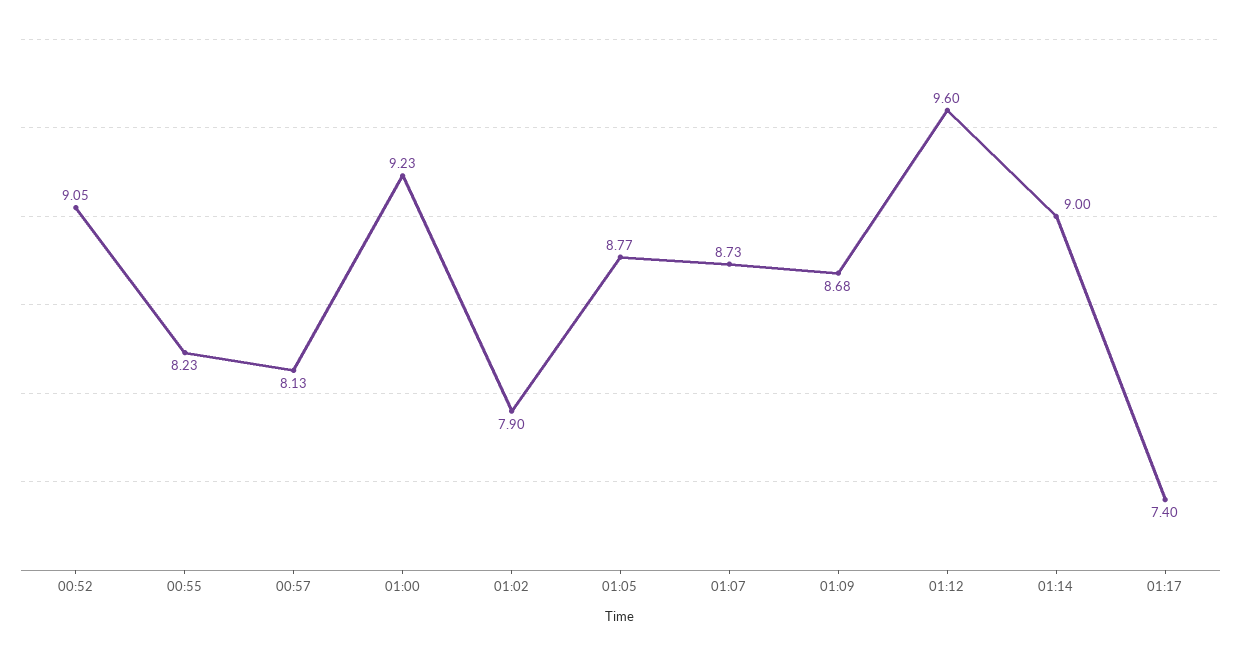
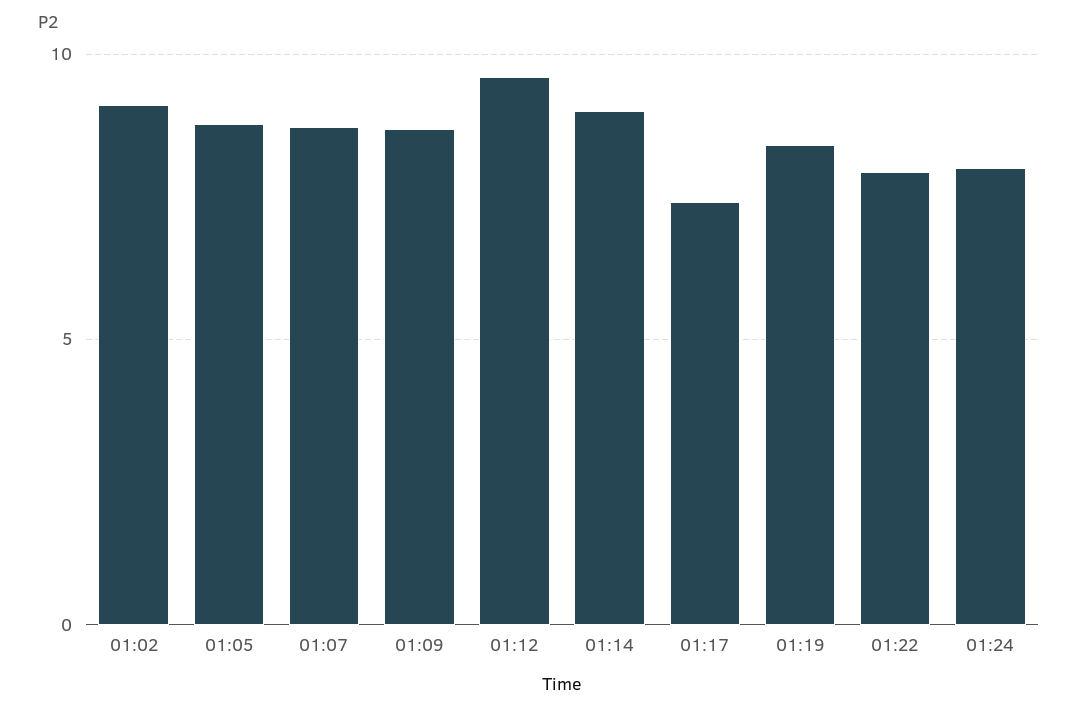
00:52: 9.05 -> none
00:55: 8.23 -> none
00:57: 8.13 -> none
01:00: 9.23 -> none
01:02: 7.9 -> 9
01:19: none -> 8.5
01:22: none -> 8
01:24: none -> 8

